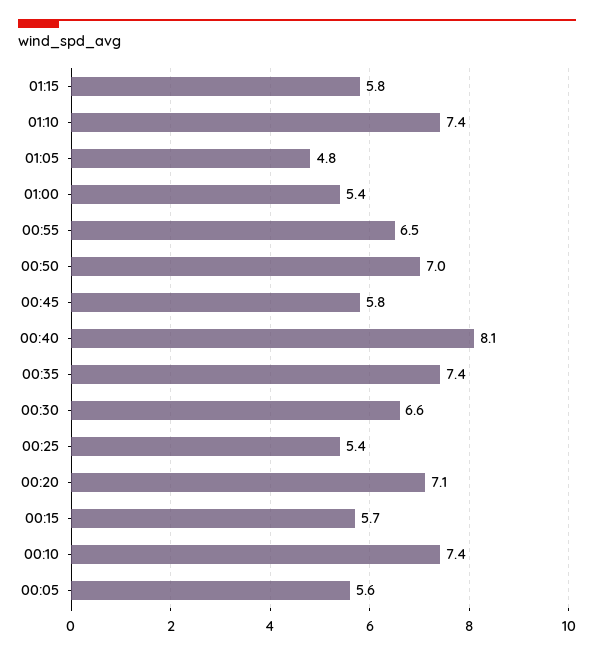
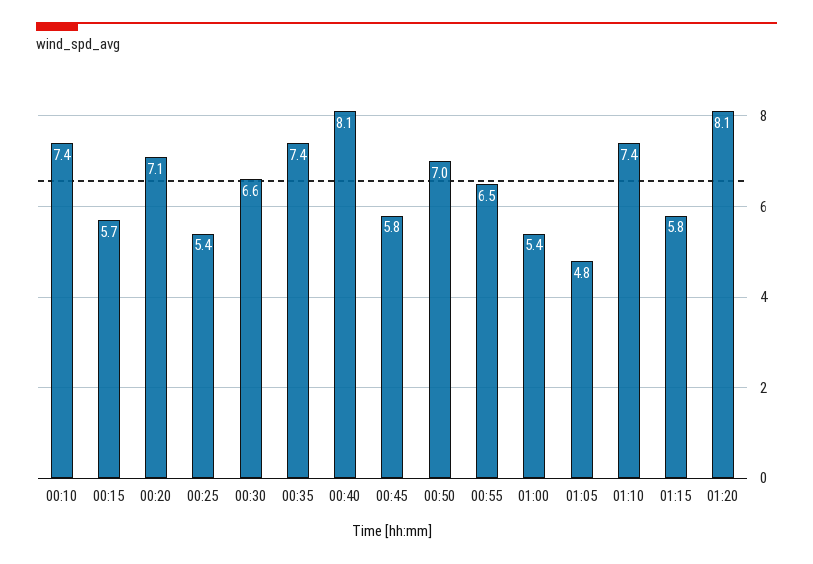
00:05: 5.6 -> none
01:20: none -> 8.1

